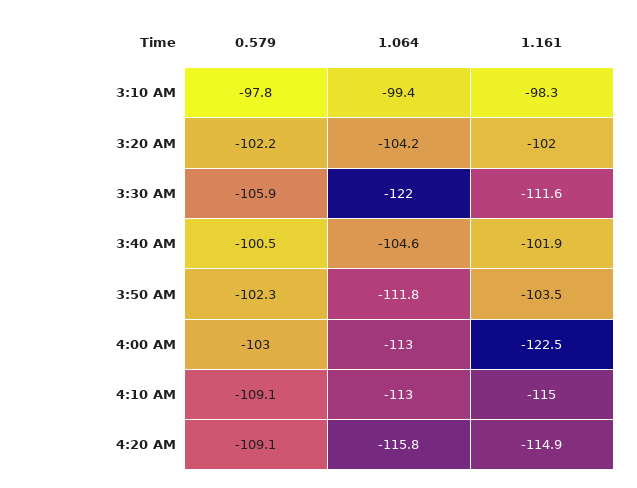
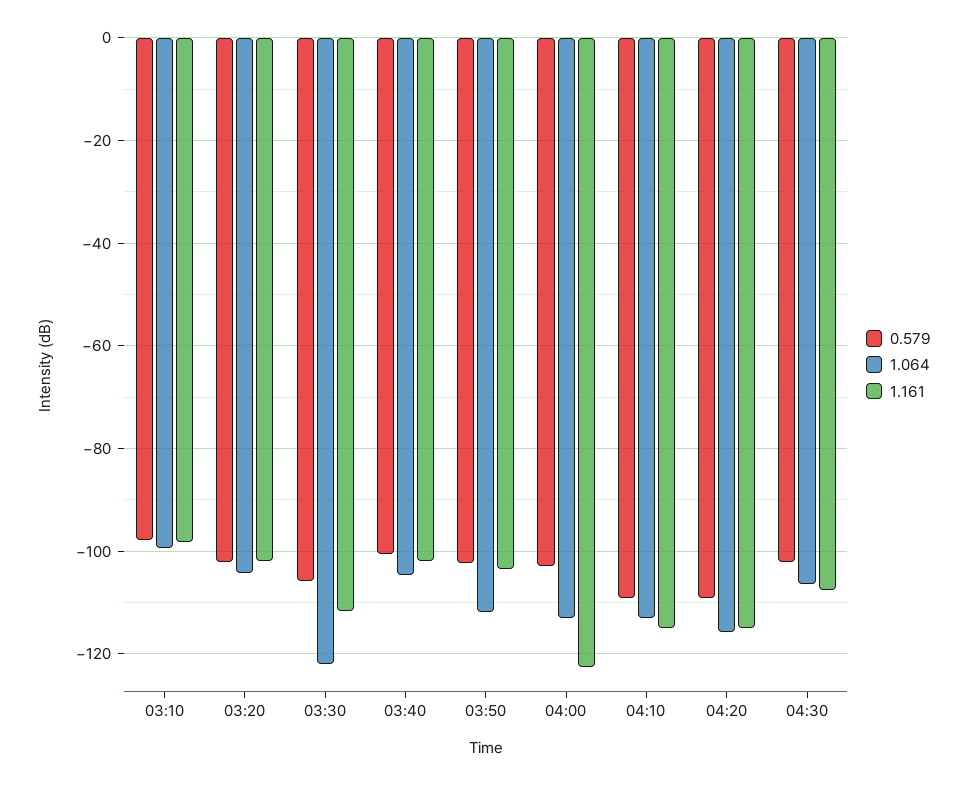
0.579, 04:30: none -> -102
1.064, 04:30: none -> -106
1.161, 04:30: none -> -108

